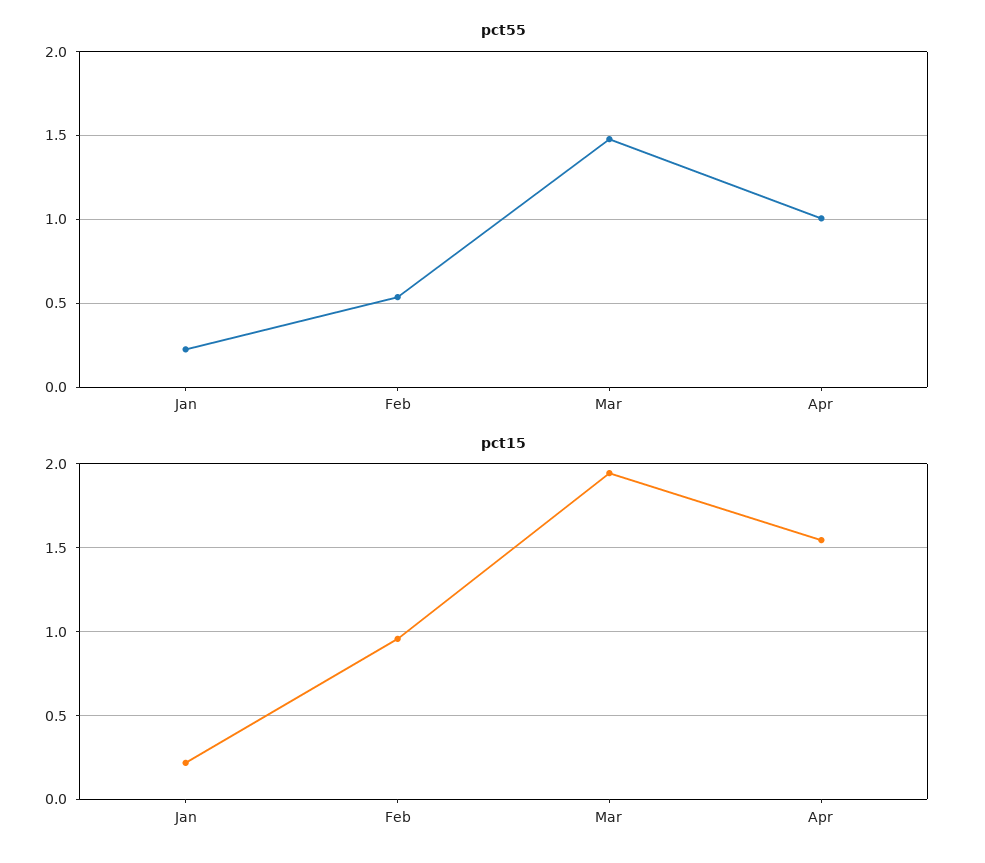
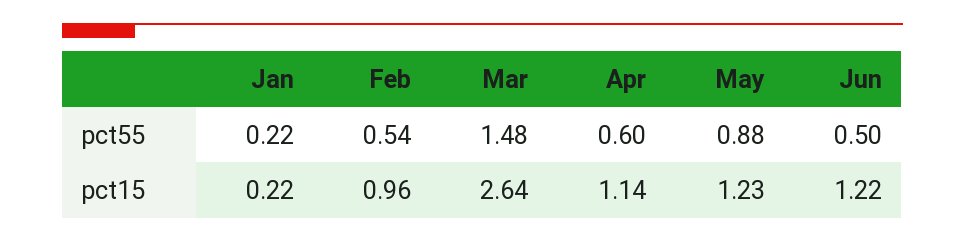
pct55, Apr: 1 -> 0.6
pct15, Mar: 1.95 -> 2.64
pct15, Apr: 1.55 -> 1.14
pct55, May: none -> 0.88
pct55, Jun: none -> 0.5
pct15, May: none -> 1.23
pct15, Jun: none -> 1.22

